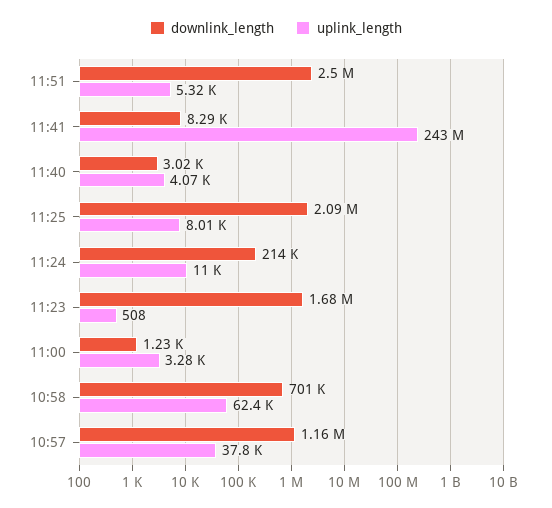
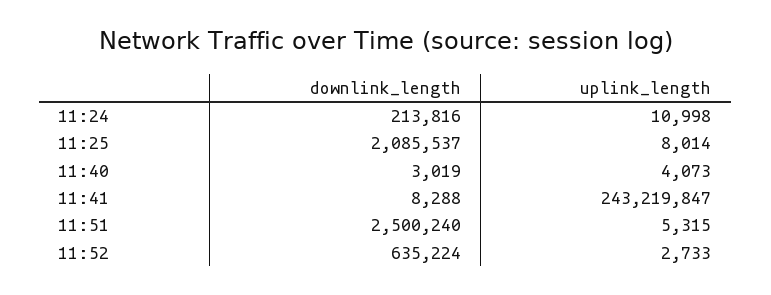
downlink_length, 11:23: 1680000 -> none
uplink_length, 11:23: 508 -> none
downlink_length, 11:00: 1230 -> none
uplink_length, 11:00: 3280 -> none
downlink_length, 10:58: 701000 -> none
uplink_length, 10:58: 62400 -> none
downlink_length, 10:57: 1160000 -> none
uplink_length, 10:57: 37800 -> none
downlink_length, 11:52: none -> 635224
uplink_length, 11:52: none -> 2733

